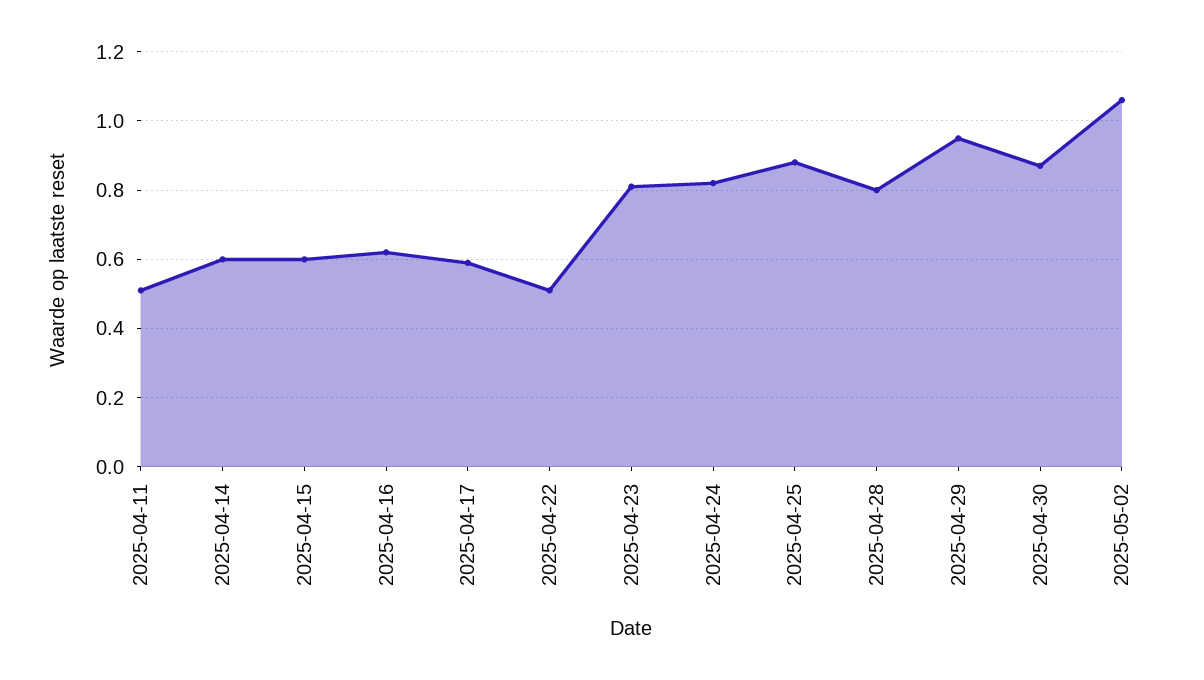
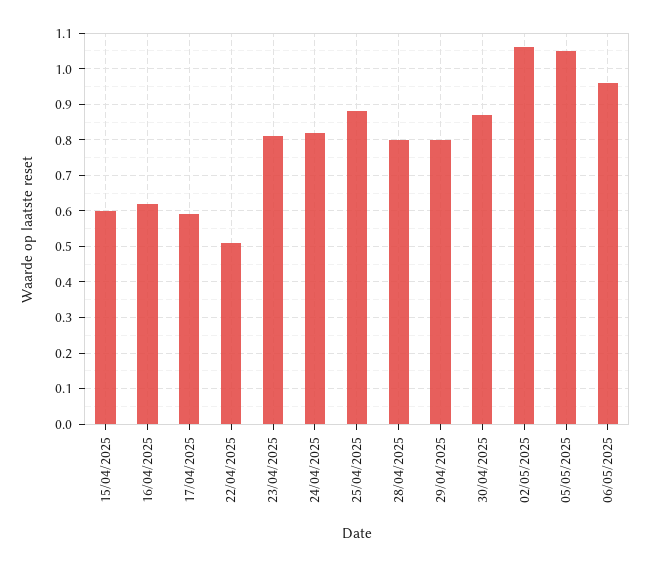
2025-04-11: 0.5 -> none
2025-04-14: 0.6 -> none
2025-04-29: 0.95 -> 0.8
05/05/2025: none -> 1.05
06/05/2025: none -> 0.95

